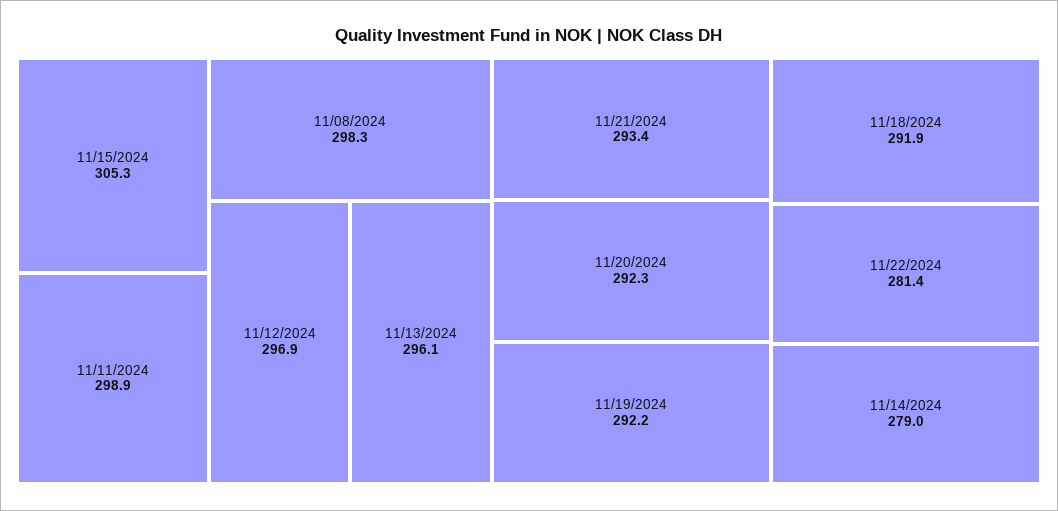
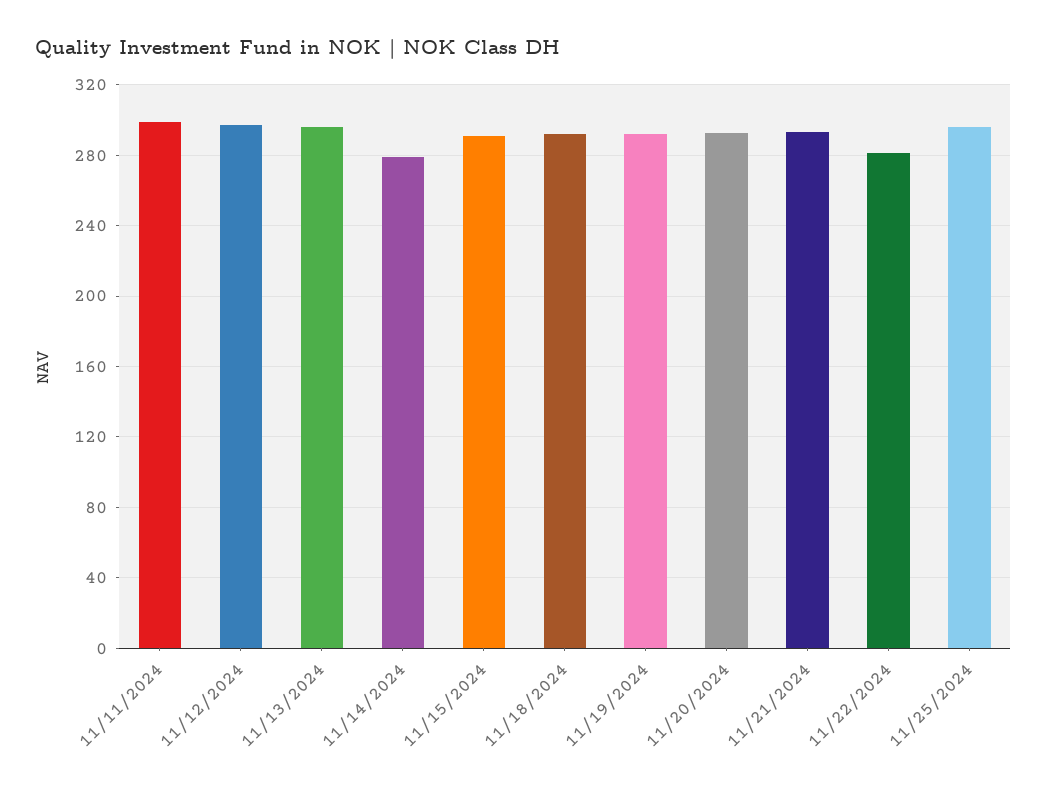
11/15/2024: 305.3 -> 290
11/08/2024: 298.3 -> none
11/25/2024: none -> 295

